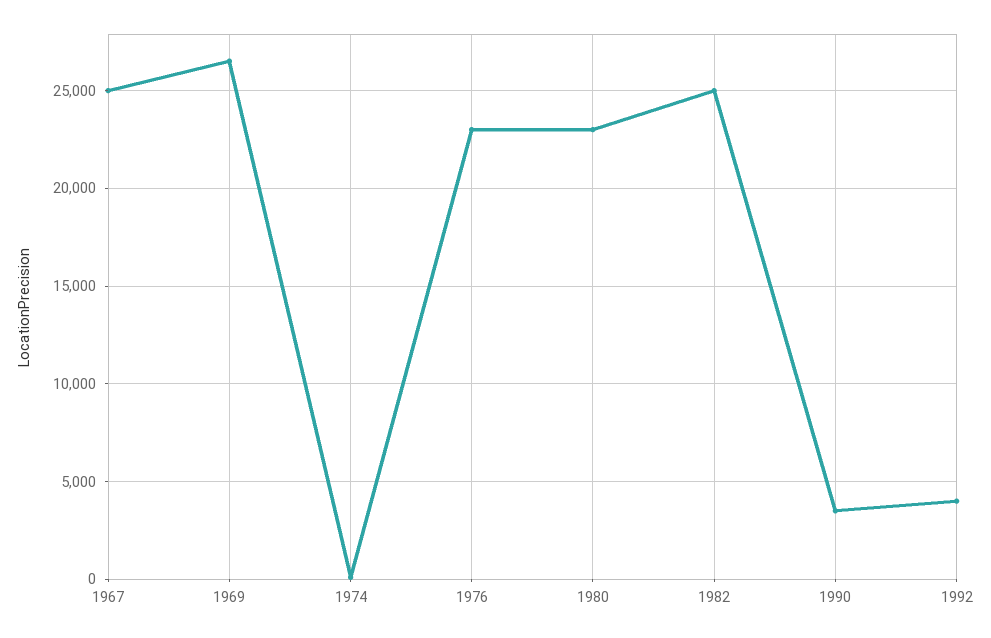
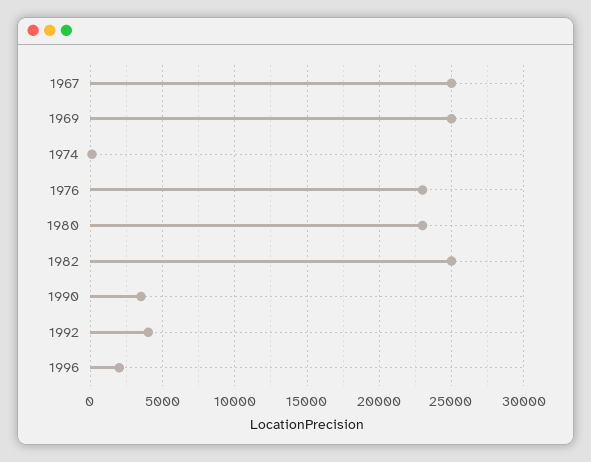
1969: 26500 -> 25000
1996: none -> 2000

